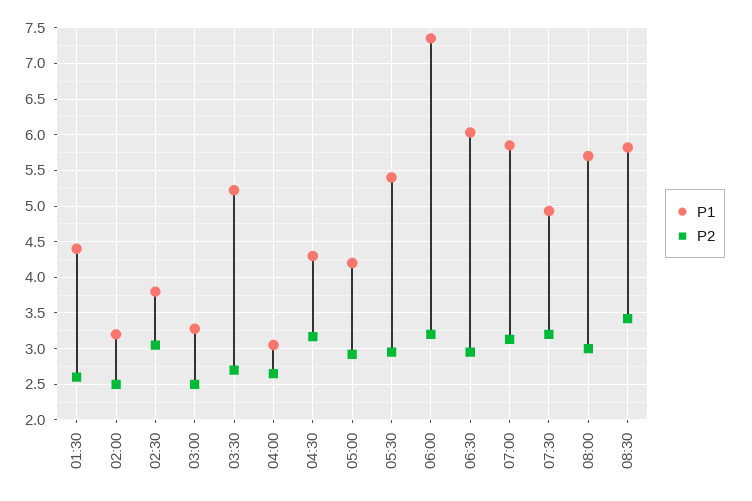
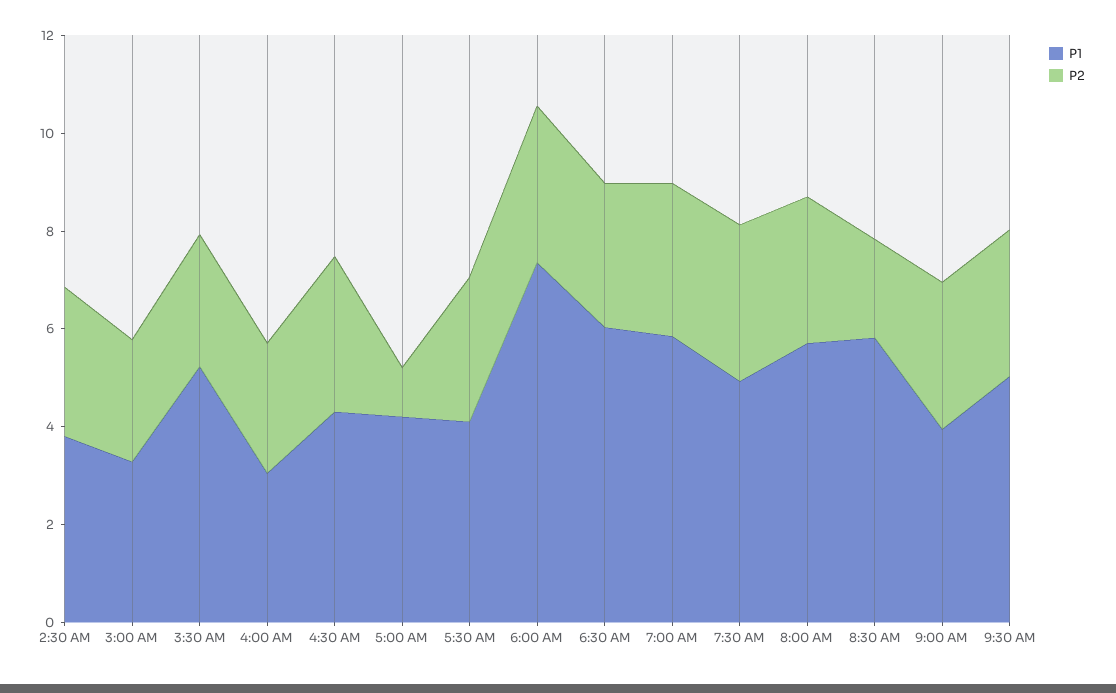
P1, 01:30: 4.4 -> none
P2, 01:30: 2.6 -> none
P1, 02:00: 3.2 -> none
P2, 02:00: 2.5 -> none
P2, 05:00: 2.9 -> 1
P1, 05:30: 5.4 -> 4
P2, 08:30: 3.4 -> 2
P1, 9:00 AM: none -> 4
P2, 9:00 AM: none -> 3
P1, 9:30 AM: none -> 5
P2, 9:30 AM: none -> 3

